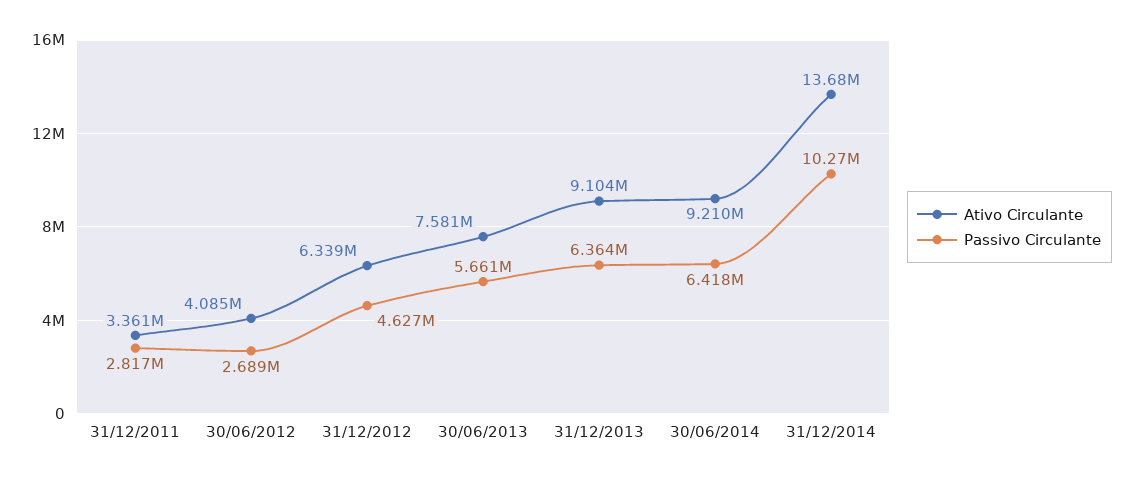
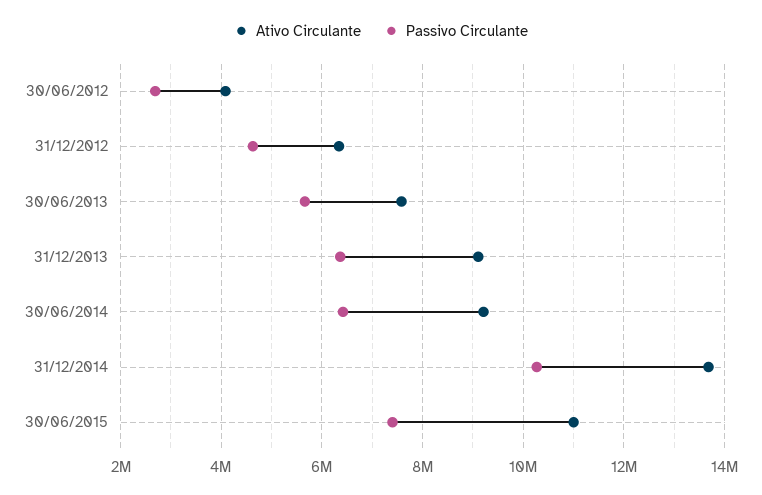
Ativo Circulante, 31/12/2011: 3361000 -> none
Passivo Circulante, 31/12/2011: 2817000 -> none
Ativo Circulante, 30/06/2015: none -> 11000000
Passivo Circulante, 30/06/2015: none -> 7400000

